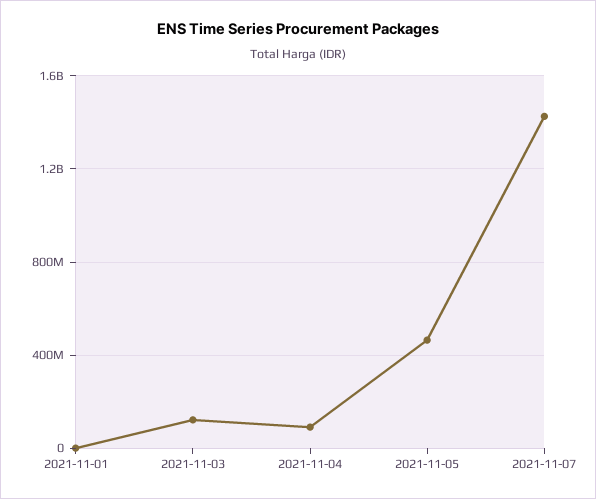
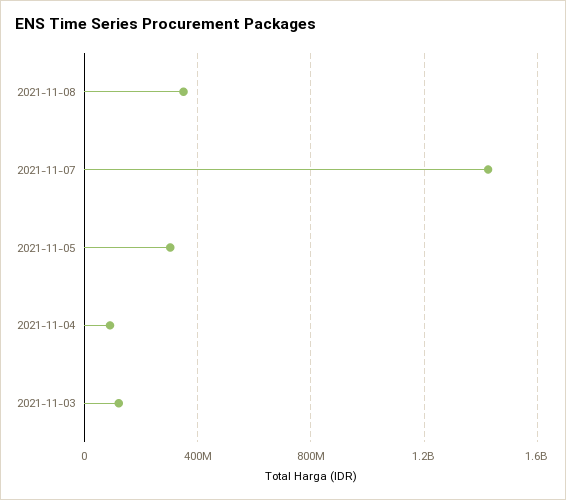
2021-11-01: 0 -> none
2021-11-05: 450000000 -> 300000000
2021-11-08: none -> 350000000

